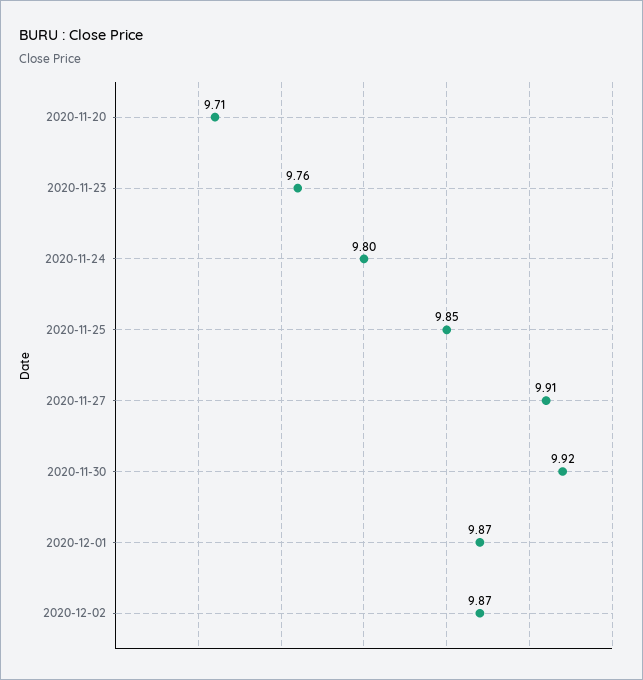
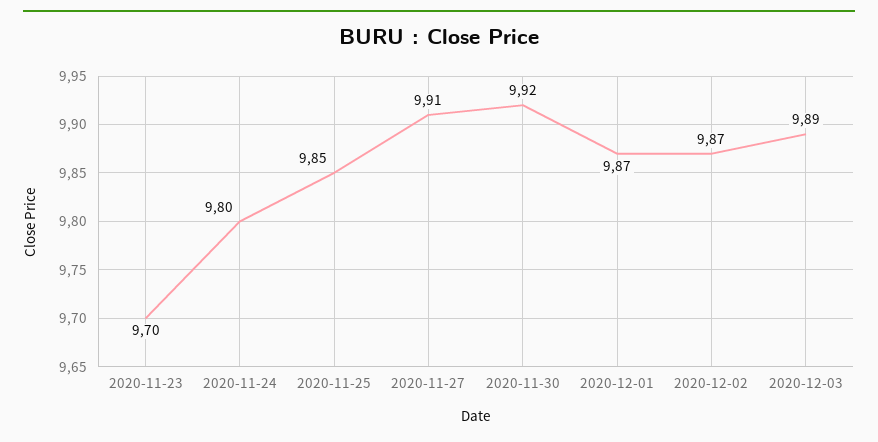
2020-11-20: 9.71 -> none
2020-11-23: 9.76 -> 9.7
2020-12-03: none -> 9.89

